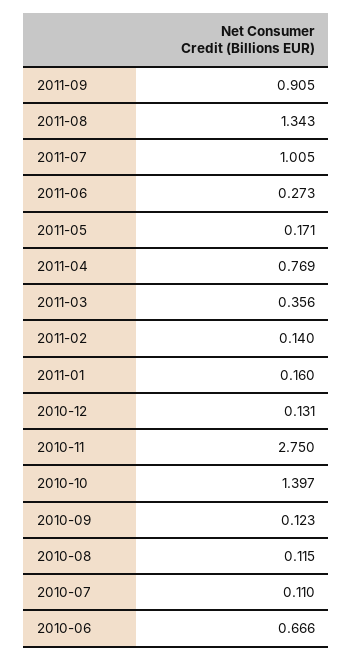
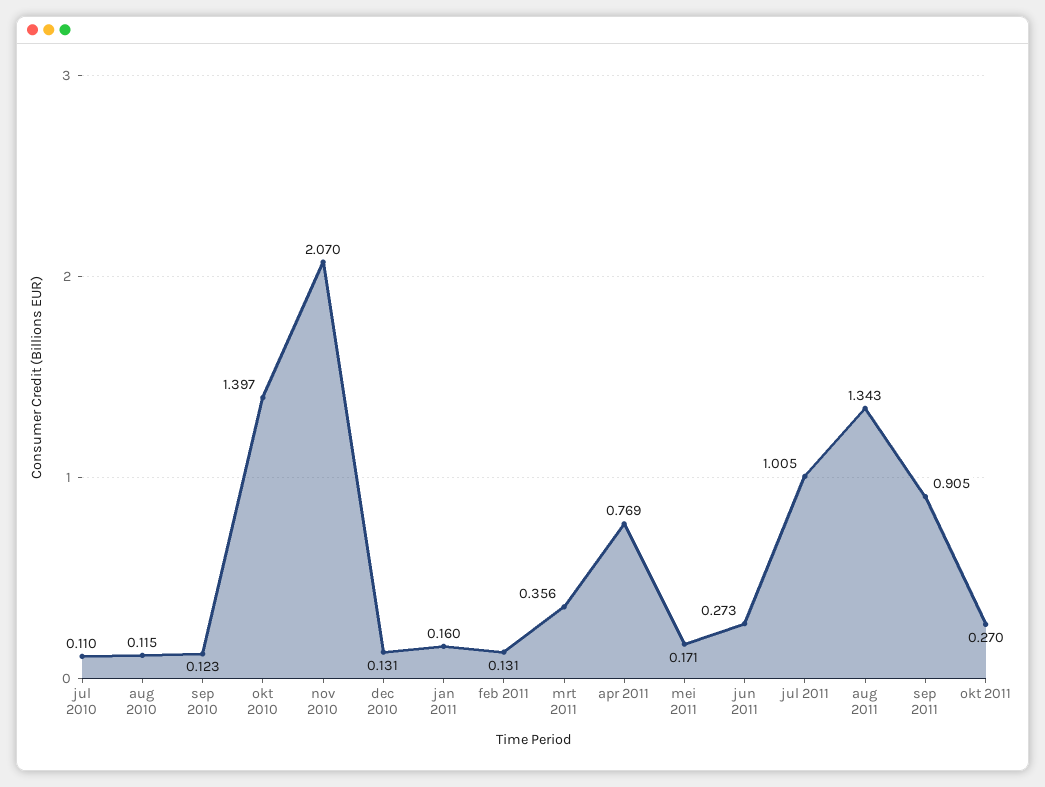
2011-02: 0.14 -> 0.131
2010-11: 2.75 -> 2.07
2010-06: 0.666 -> none
okt 2011: none -> 0.27

